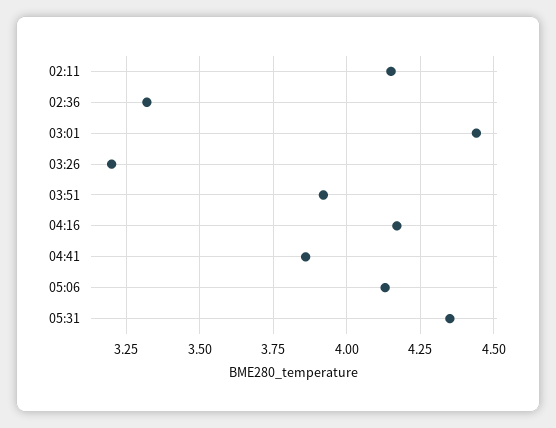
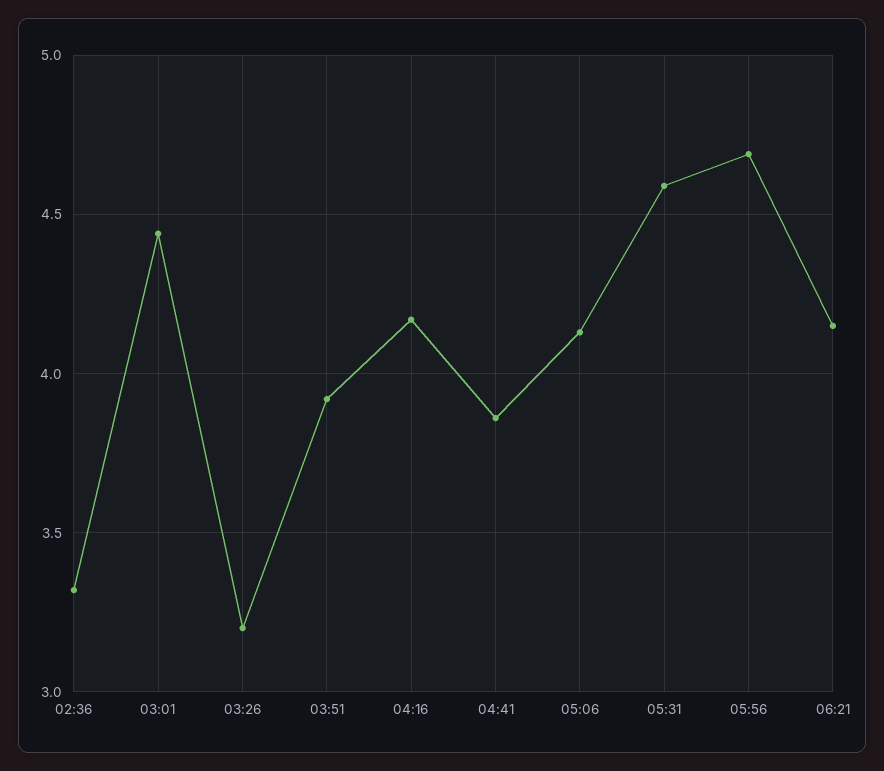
02:11: 4.15 -> none
05:31: 4.35 -> 4.6
05:56: none -> 4.7
06:21: none -> 4.15

